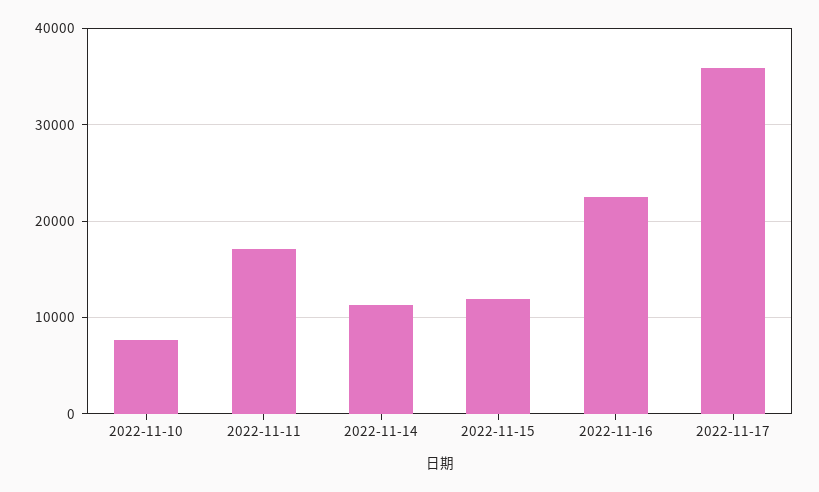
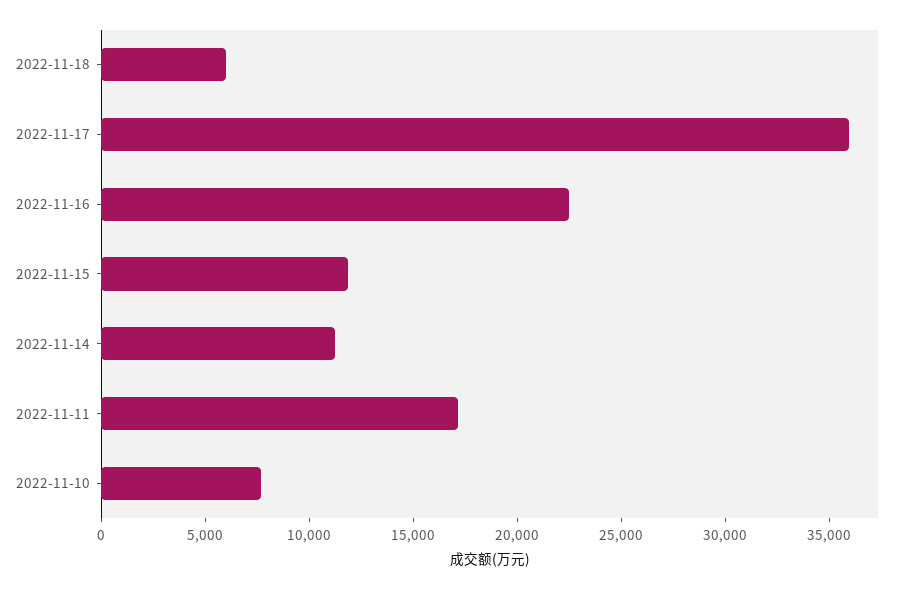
2022-11-18: none -> 6000

